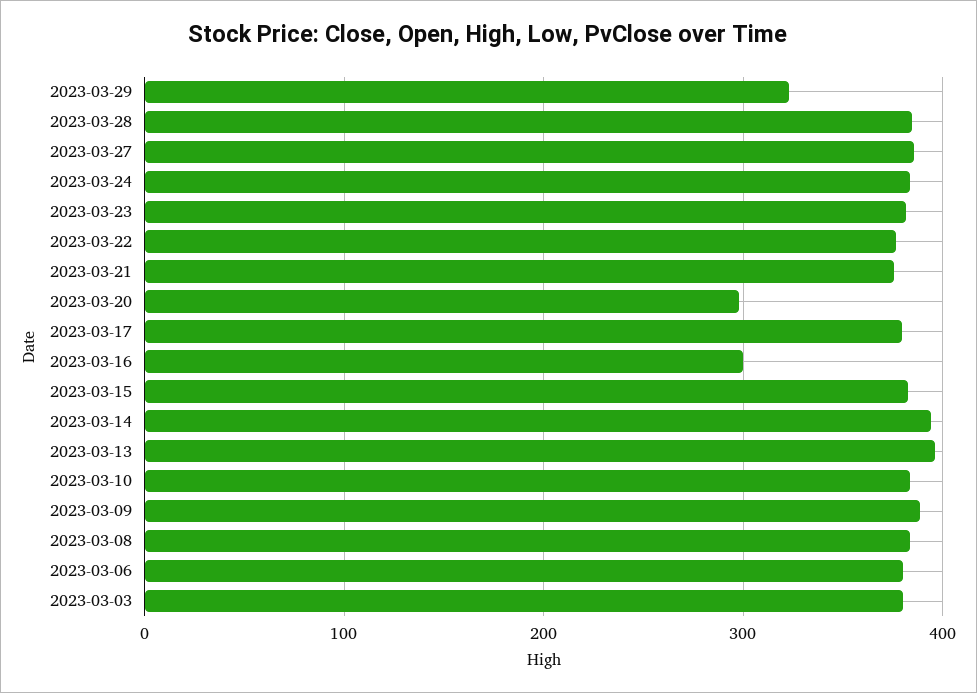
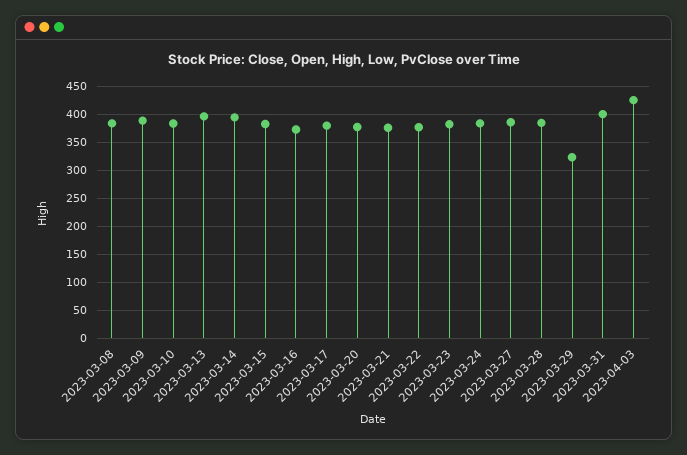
2023-03-20: 300 -> 375
2023-03-16: 300 -> 375
2023-03-06: 380 -> none
2023-03-03: 380 -> none
2023-03-31: none -> 400
2023-04-03: none -> 425

